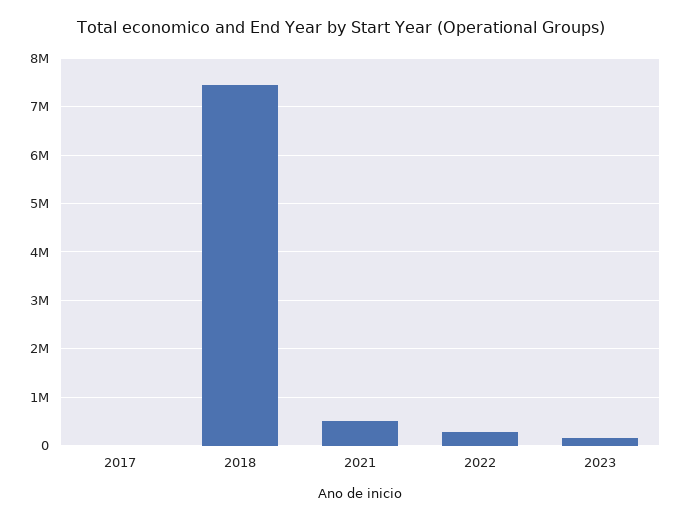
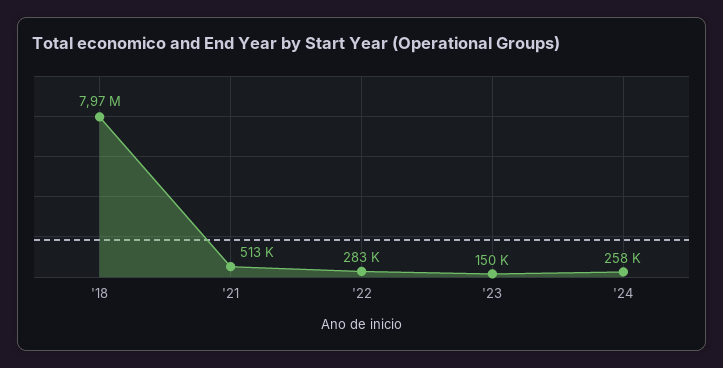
2017: 0 -> none
2018: 7400000 -> 7970000
'24: none -> 258000

